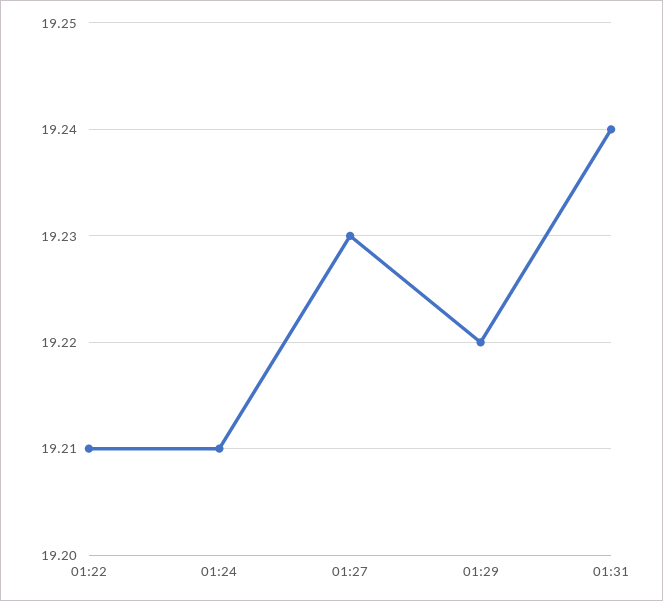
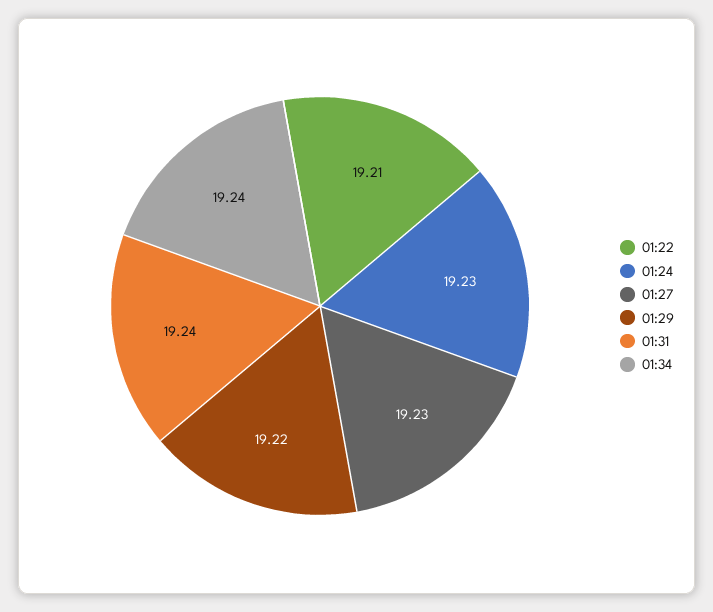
01:24: 19.21 -> 19.23
01:34: none -> 19.24

